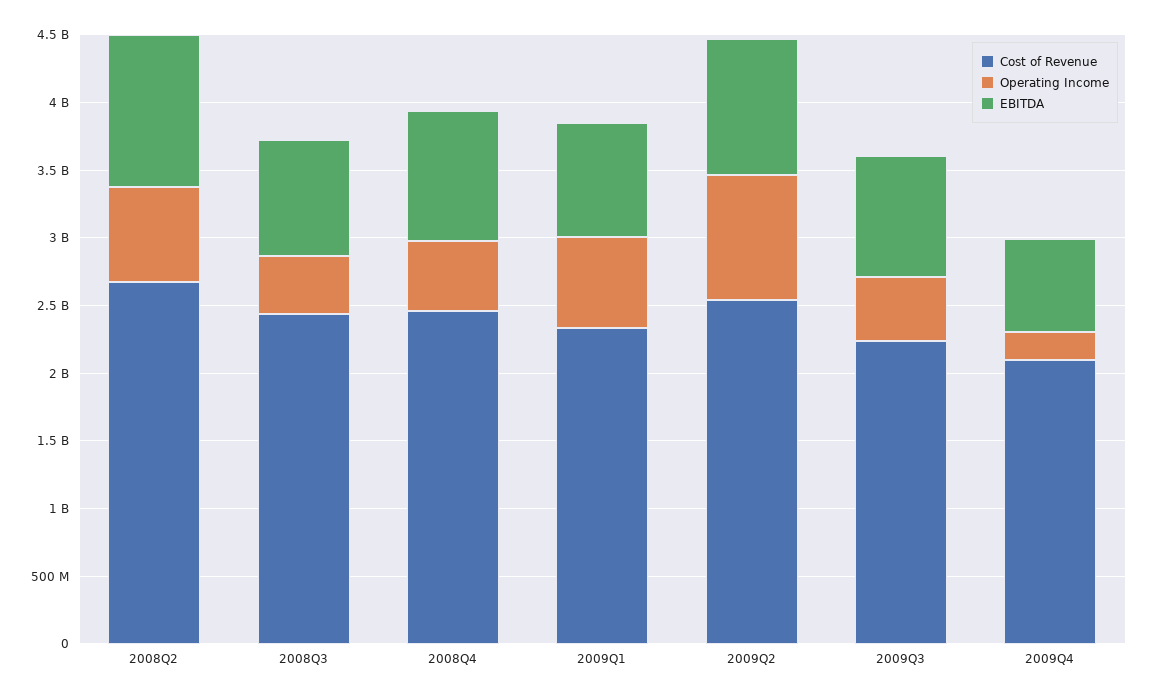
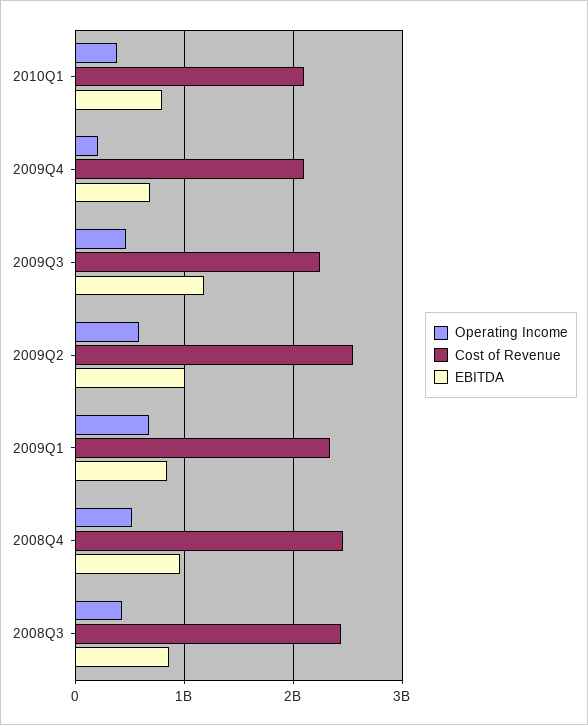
Cost of Revenue, 2008Q2: 2700000000 -> none
Operating Income, 2008Q2: 700000000 -> none
EBITDA, 2008Q2: 1100000000 -> none
Operating Income, 2009Q2: 900000000 -> 600000000
EBITDA, 2009Q3: 900000000 -> 1200000000
Operating Income, 2010Q1: none -> 400000000
Cost of Revenue, 2010Q1: none -> 2100000000
EBITDA, 2010Q1: none -> 800000000

